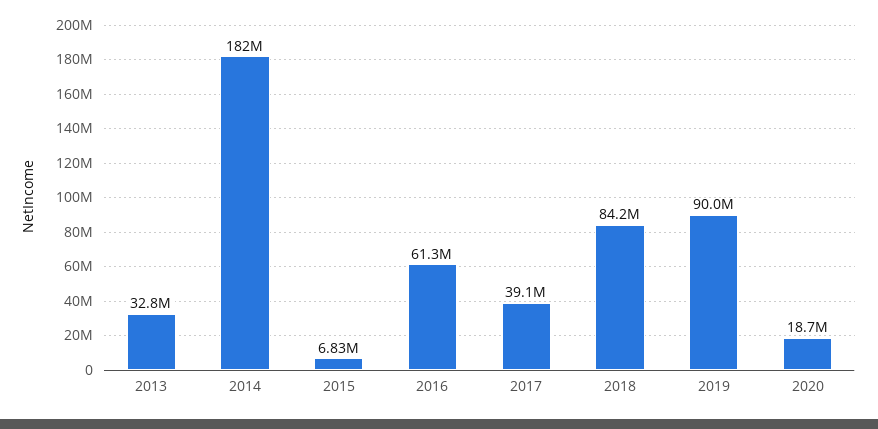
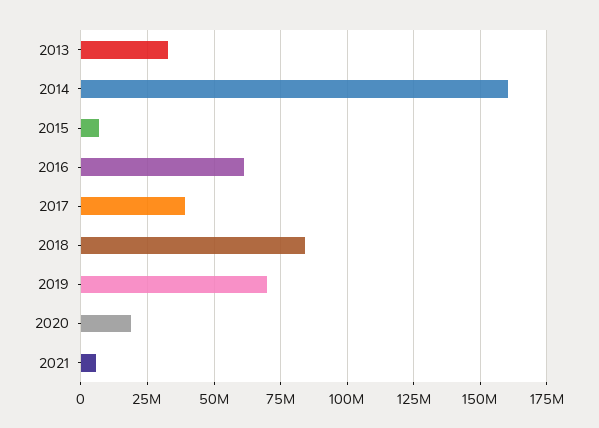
2014: 182000000 -> 160000000
2019: 90000000 -> 70000000
2021: none -> 5000000

